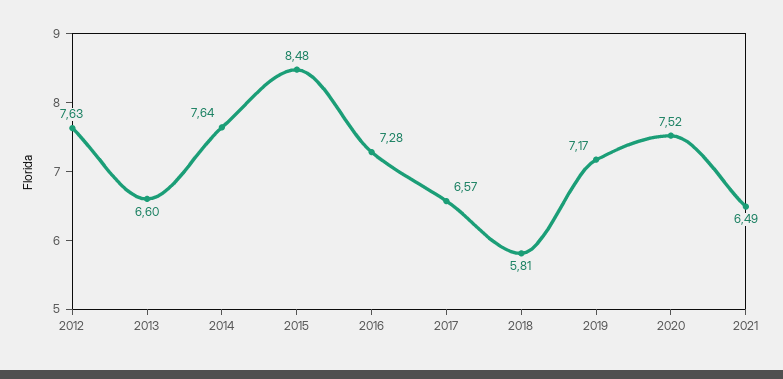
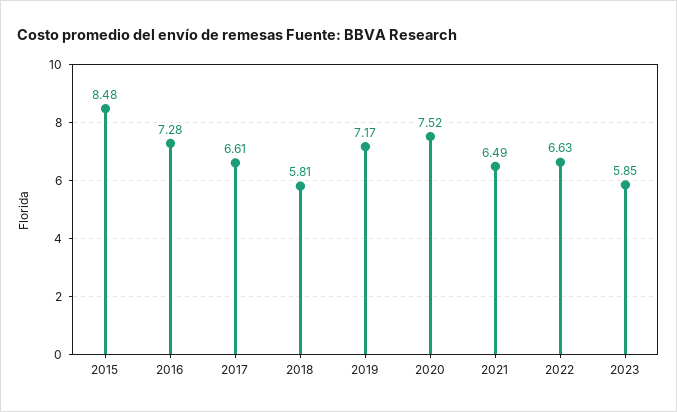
2012: 7.63 -> none
2013: 6.6 -> none
2014: 7.64 -> none
2017: 6.57 -> 6.61
2022: none -> 6.63
2023: none -> 5.85

